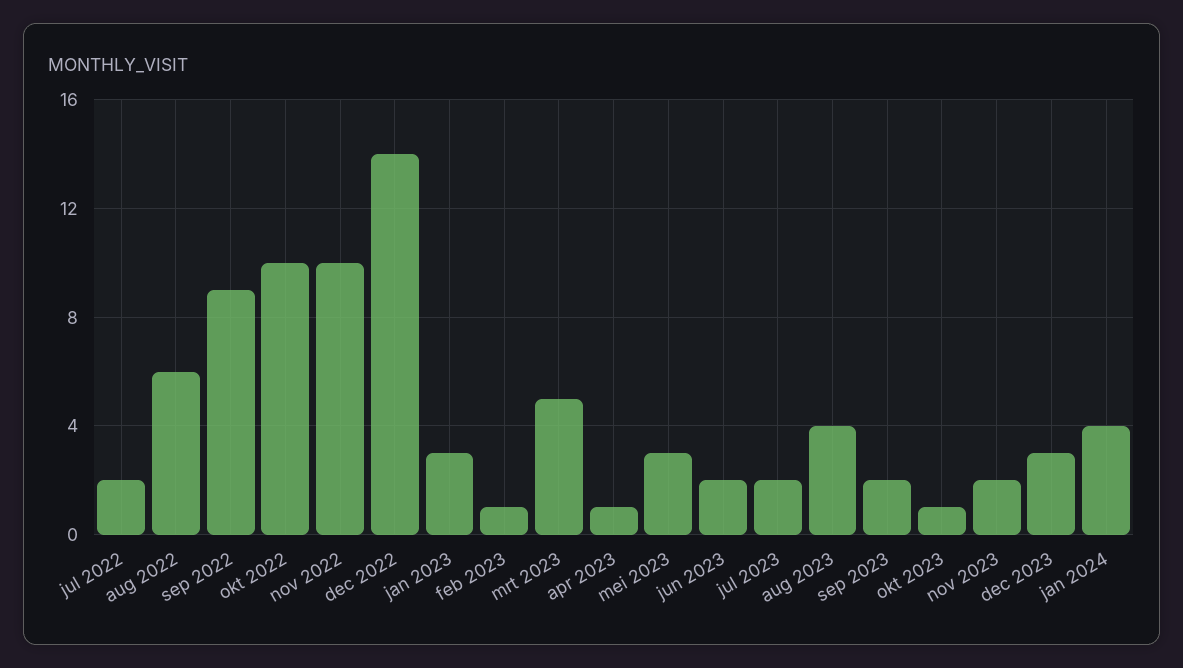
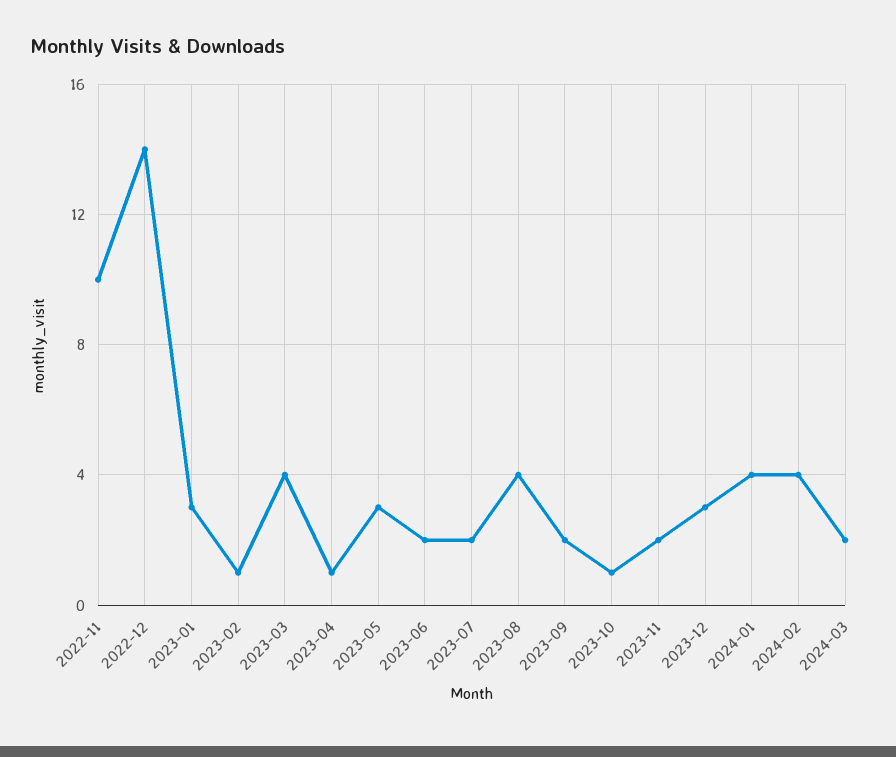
jul 2022: 2 -> none
aug 2022: 6 -> none
sep 2022: 9 -> none
okt 2022: 10 -> none
mrt 2023: 5 -> 4
2024-02: none -> 4
2024-03: none -> 2

